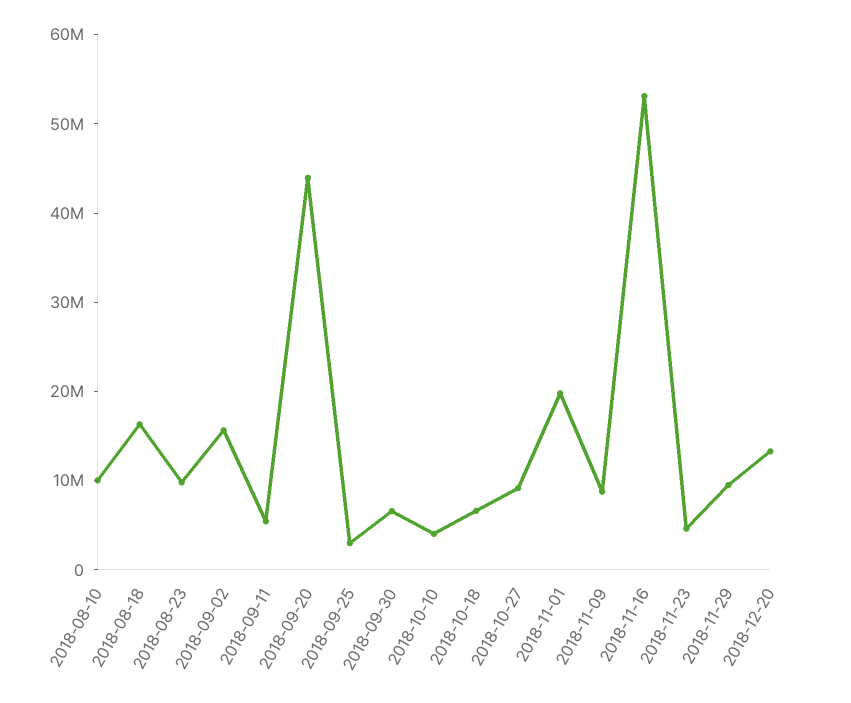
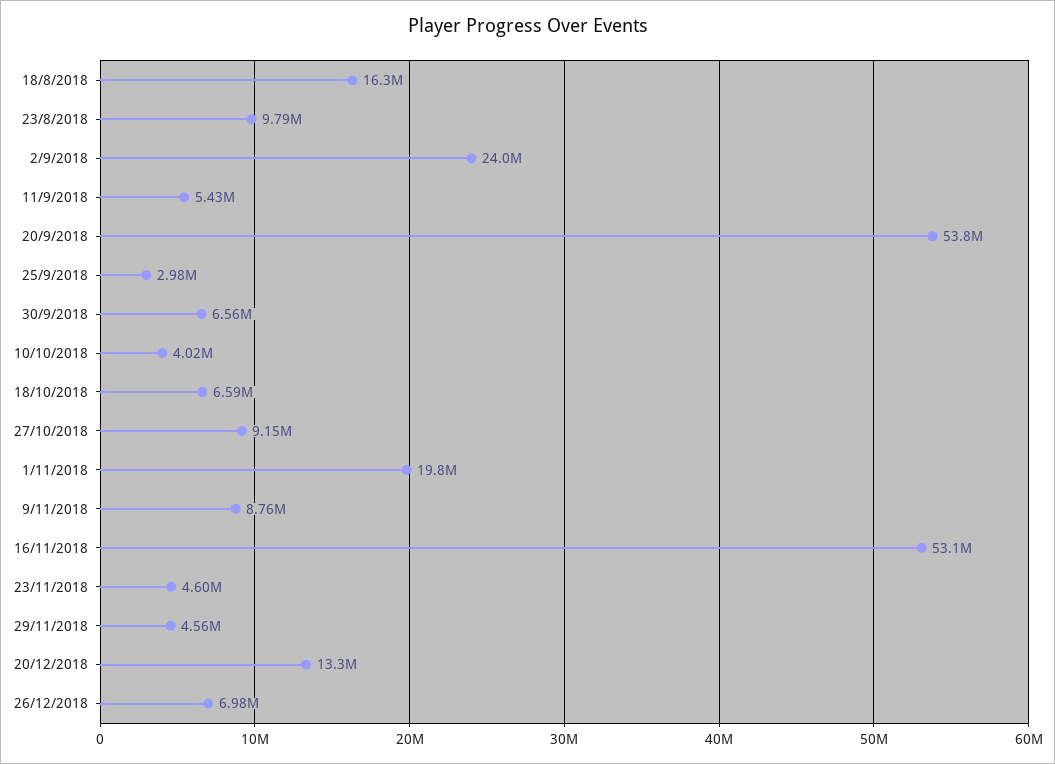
2018-08-10: 10000000 -> none
2018-09-02: 16000000 -> 24000000
2018-09-20: 44000000 -> 53800000
2018-11-29: 10000000 -> 4560000
26/12/2018: none -> 6980000

